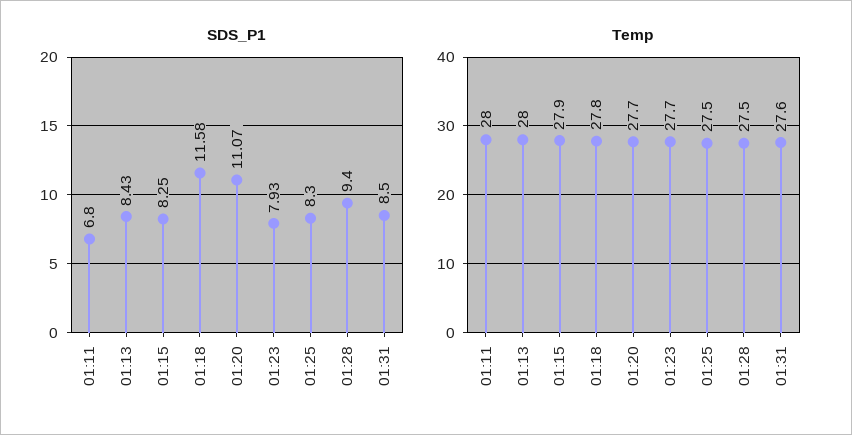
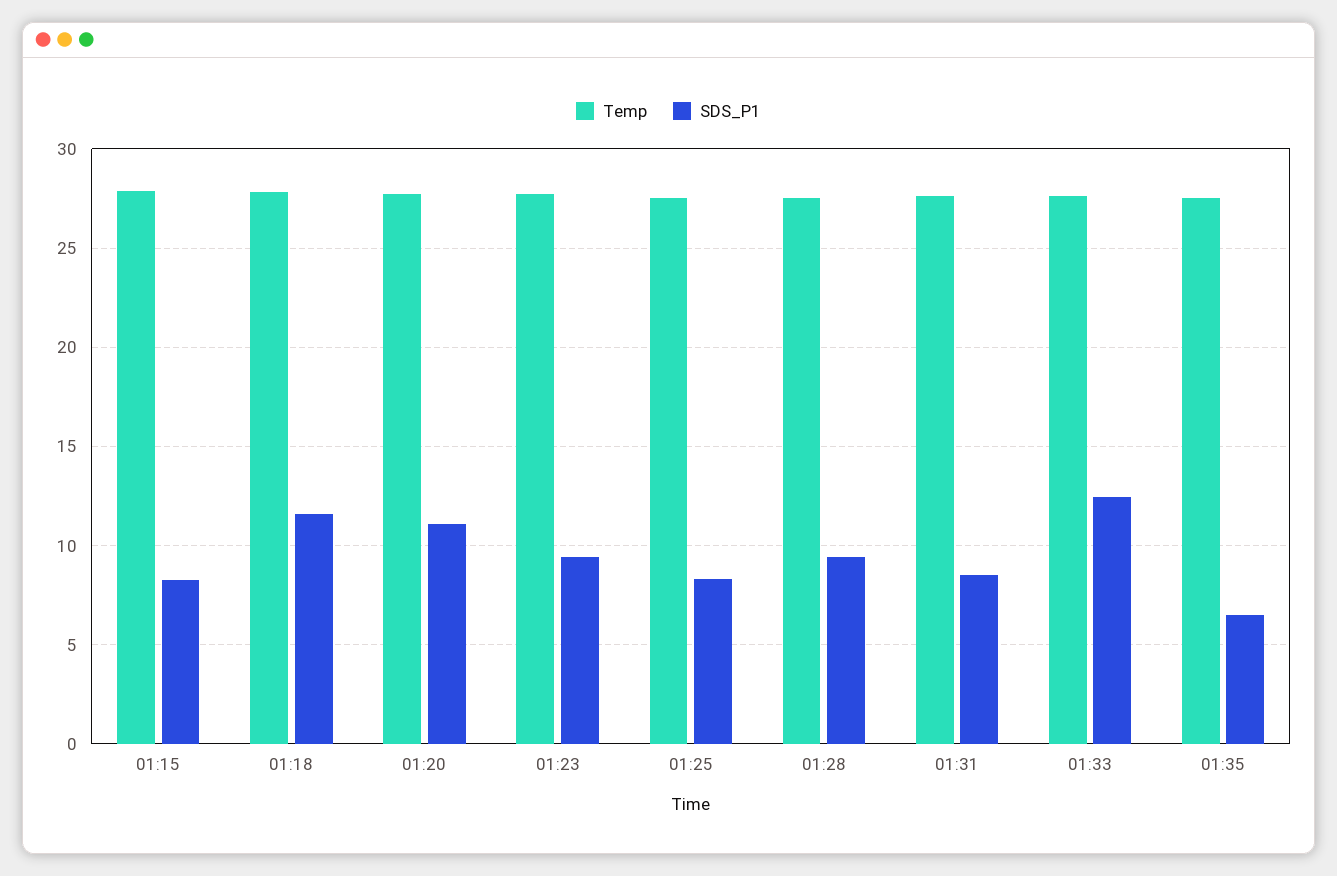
SDS_P1, 01:11: 6.8 -> none
SDS_P1, 01:13: 8.43 -> none
SDS_P1, 01:23: 7.93 -> 9.5
Temp, 01:11: 28 -> none
Temp, 01:13: 28 -> none
Temp, 01:33: none -> 27.5
SDS_P1, 01:33: none -> 12.5
Temp, 01:35: none -> 27.5
SDS_P1, 01:35: none -> 6.5

